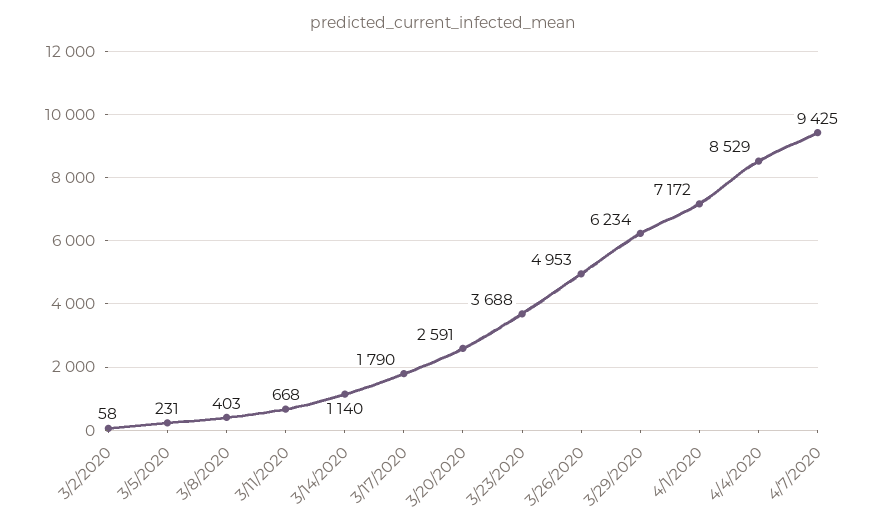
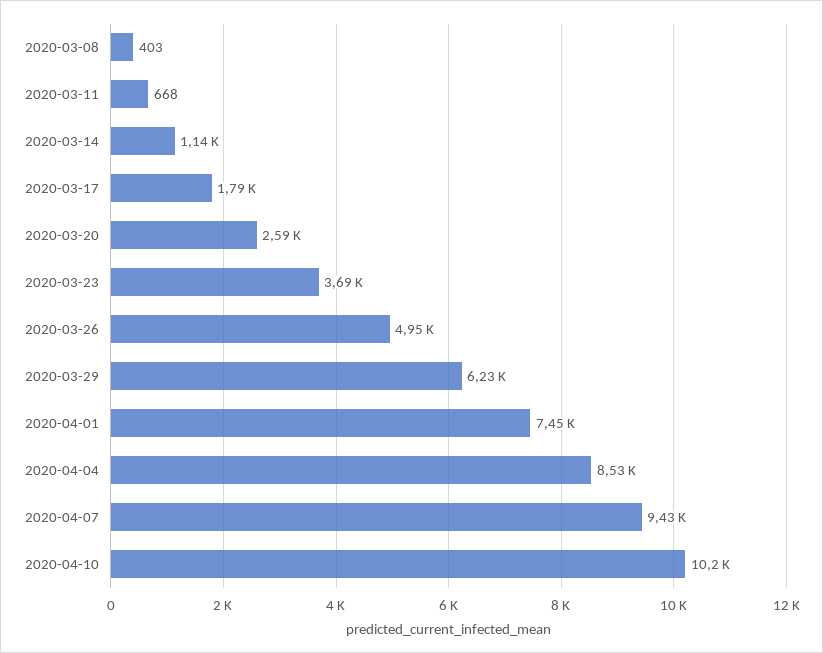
3/2/2020: 58 -> none
3/5/2020: 231 -> none
4/1/2020: 7172 -> 7450
2020-04-10: none -> 10200

